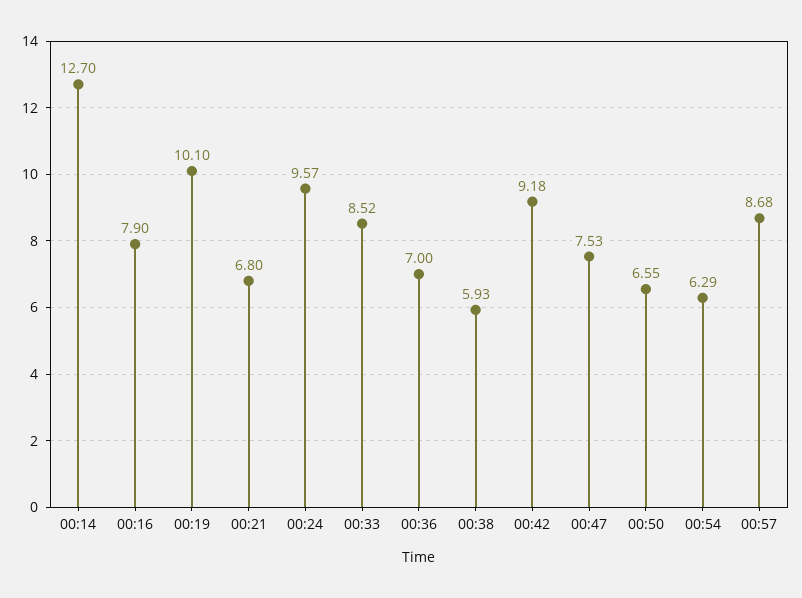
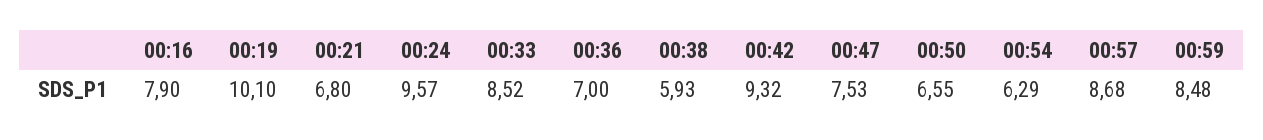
00:14: 12.7 -> none
00:42: 9.18 -> 9.32
00:59: none -> 8.48

